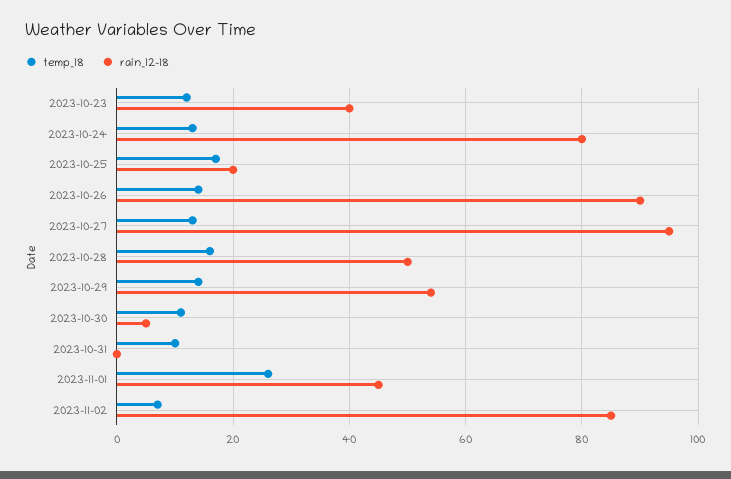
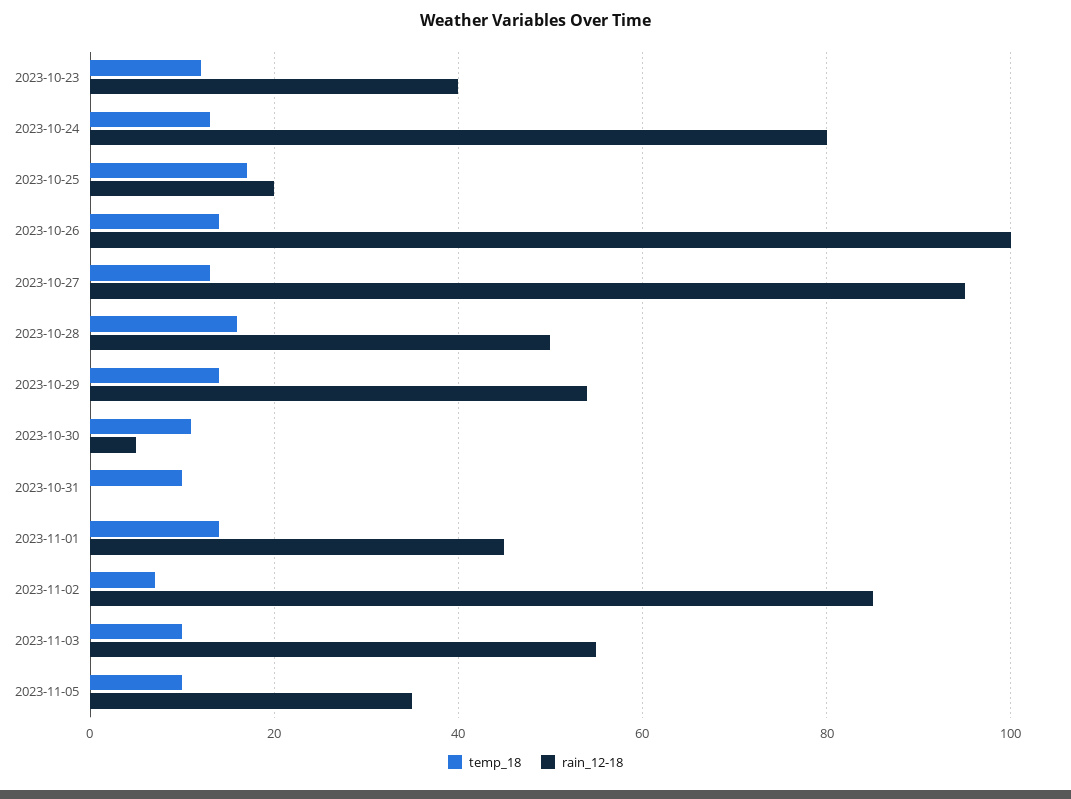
rain_12-18, 2023-10-26: 90 -> 100
temp_18, 2023-11-01: 25 -> 15
temp_18, 2023-11-03: none -> 10
rain_12-18, 2023-11-03: none -> 55
temp_18, 2023-11-05: none -> 10
rain_12-18, 2023-11-05: none -> 35

